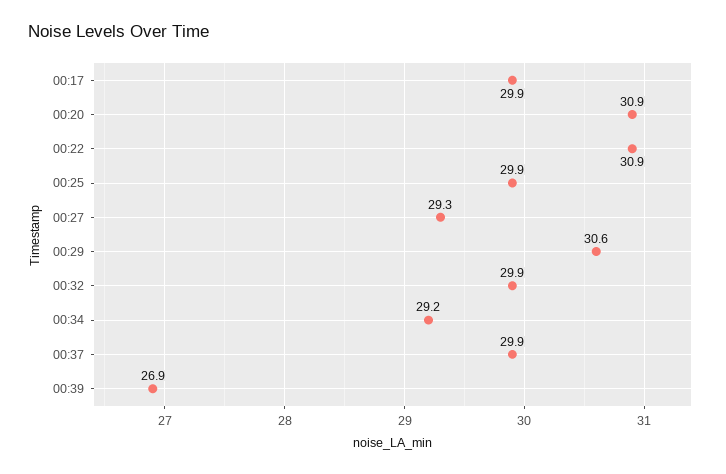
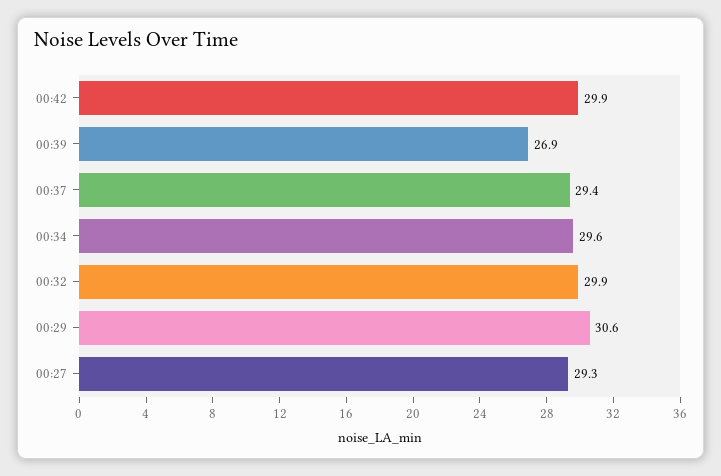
00:17: 29.9 -> none
00:20: 30.9 -> none
00:22: 30.9 -> none
00:25: 29.9 -> none
00:34: 29.2 -> 29.6
00:37: 29.9 -> 29.4
00:42: none -> 29.9

